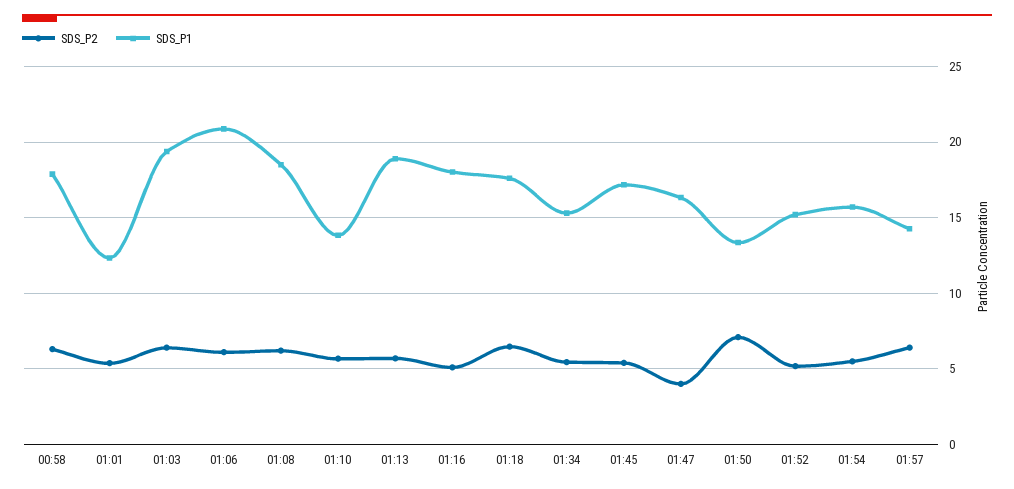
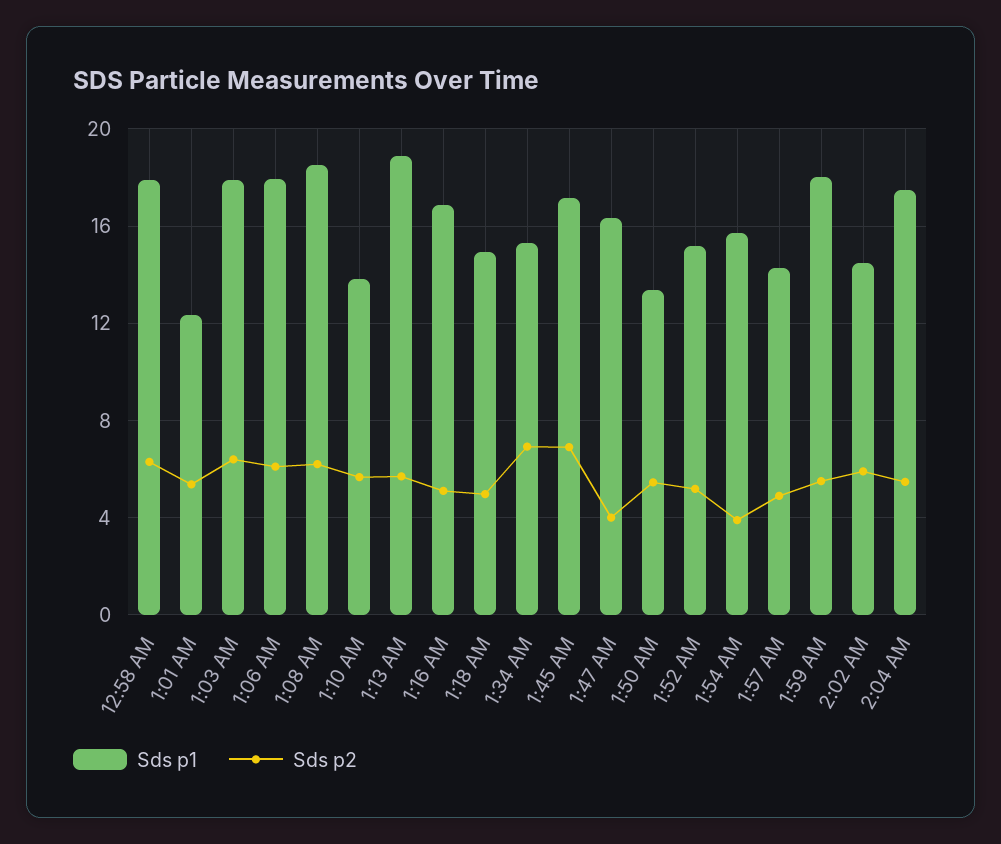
SDS_P1, 01:03: 19.5 -> 18
SDS_P1, 01:06: 21 -> 18
SDS_P1, 01:16: 18 -> 17
SDS_P2, 01:18: 6.5 -> 5
SDS_P1, 01:18: 17.5 -> 15
SDS_P2, 01:34: 5.5 -> 7
SDS_P2, 01:45: 5.5 -> 7
SDS_P2, 01:50: 7 -> 5.5
SDS_P2, 01:54: 5.5 -> 4
SDS_P2, 01:57: 6.5 -> 5
SDS_P1, 1:59 AM: none -> 18
SDS_P2, 1:59 AM: none -> 5.5
SDS_P1, 2:02 AM: none -> 14.5
SDS_P2, 2:02 AM: none -> 6
SDS_P1, 2:04 AM: none -> 17.5
SDS_P2, 2:04 AM: none -> 5.5

